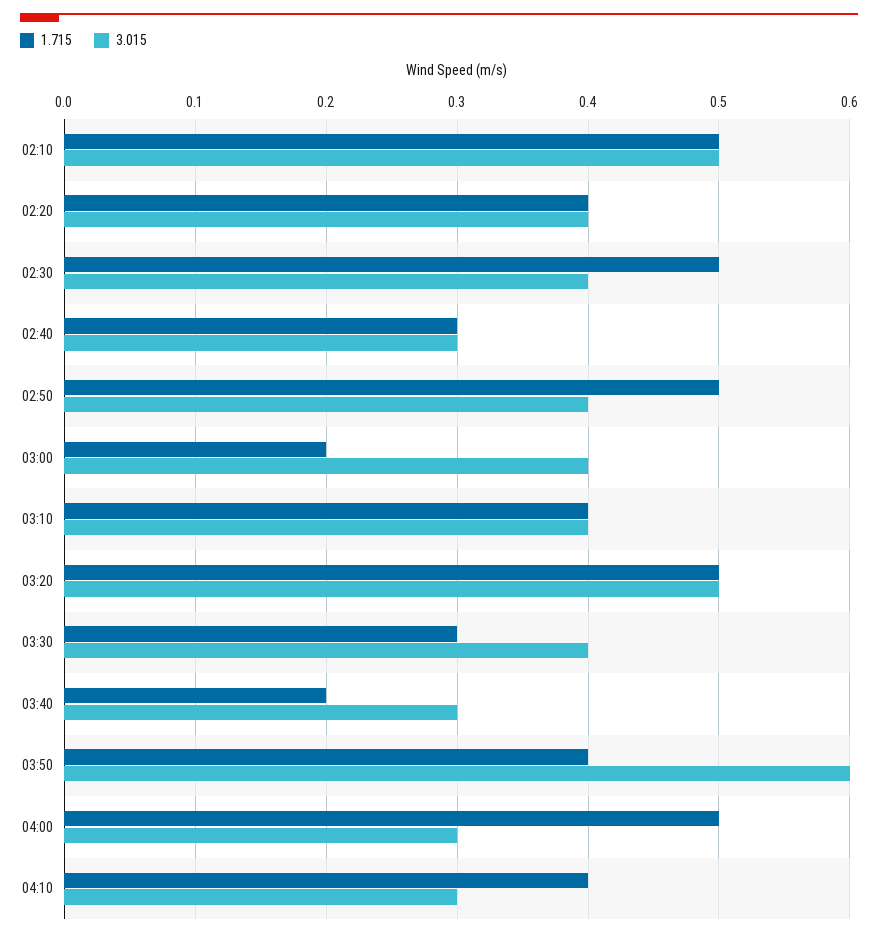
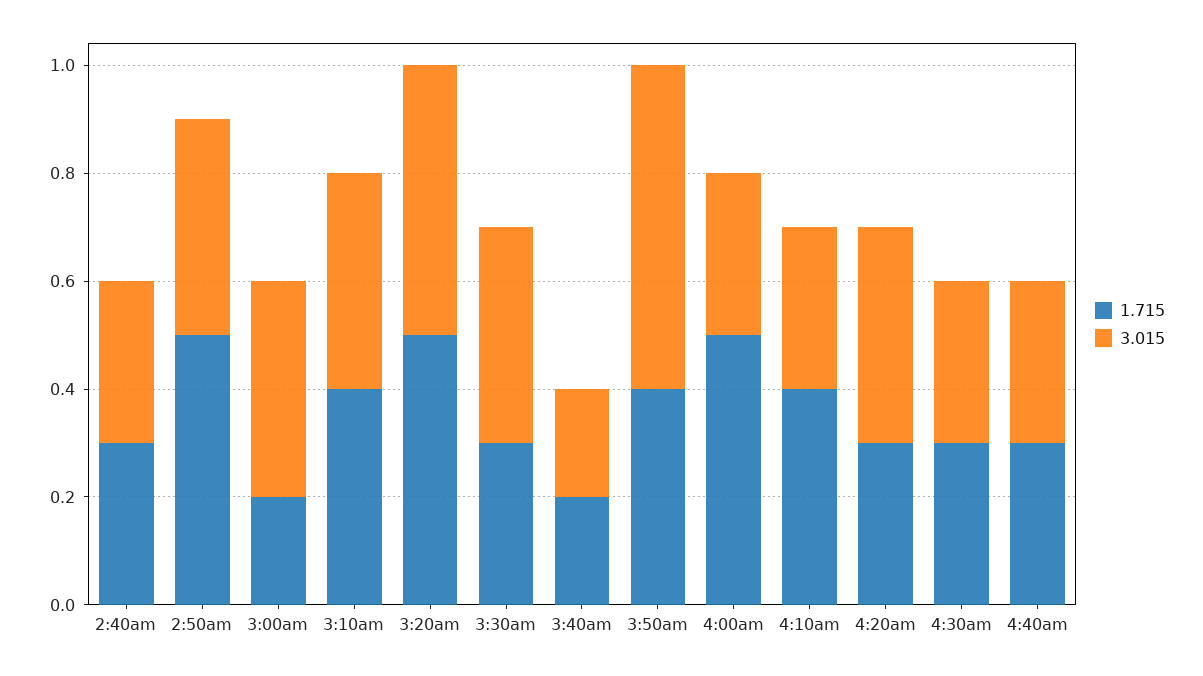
1.715, 02:10: 0.5 -> none
3.015, 02:10: 0.5 -> none
1.715, 02:20: 0.4 -> none
3.015, 02:20: 0.4 -> none
1.715, 02:30: 0.5 -> none
3.015, 02:30: 0.4 -> none
3.015, 03:40: 0.3 -> 0.2
1.715, 4:20am: none -> 0.3
3.015, 4:20am: none -> 0.4
1.715, 4:30am: none -> 0.3
3.015, 4:30am: none -> 0.3
1.715, 4:40am: none -> 0.3
3.015, 4:40am: none -> 0.3

